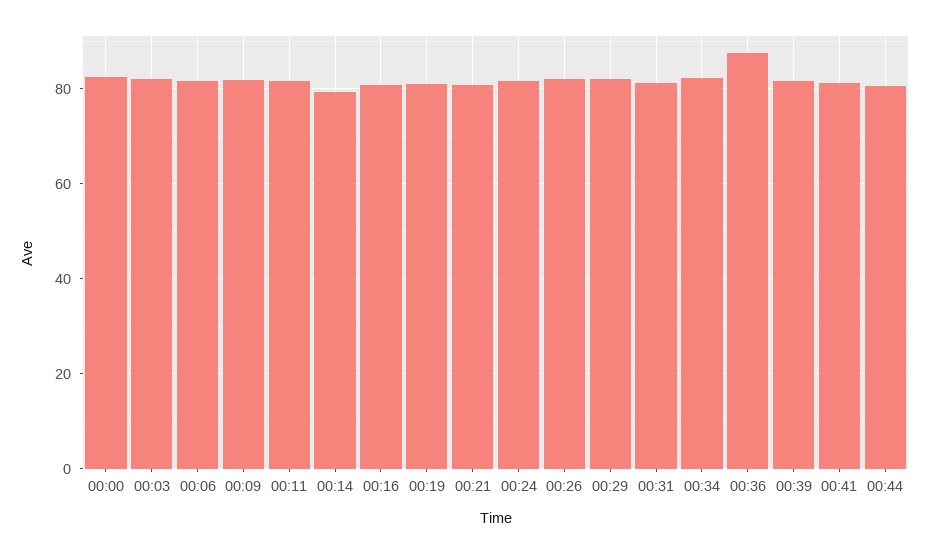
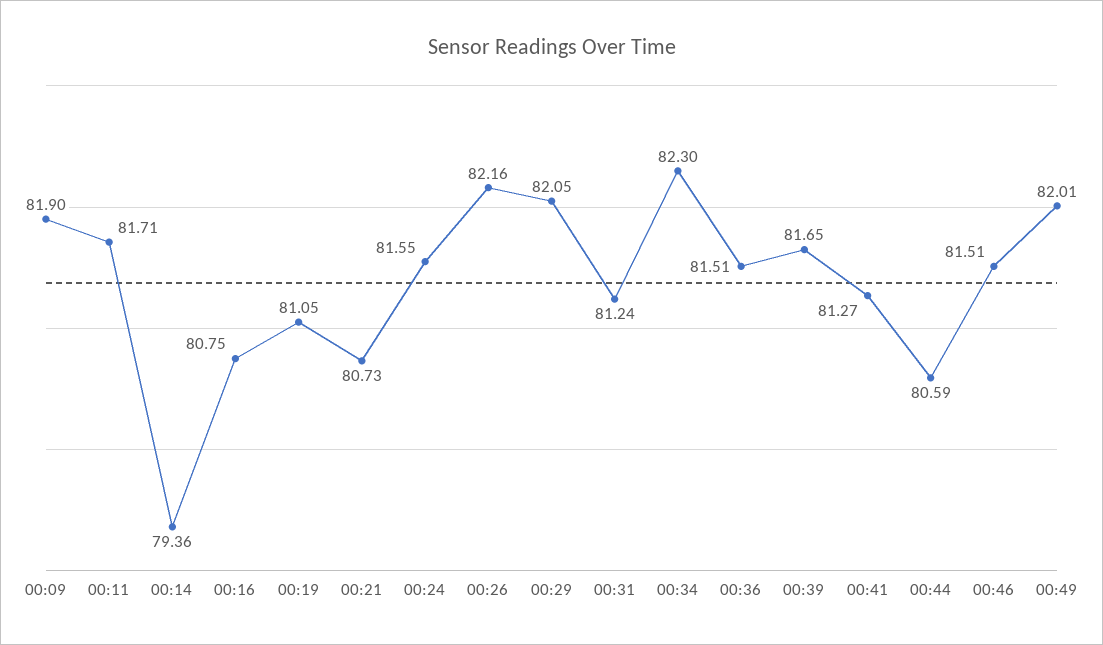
00:00: 82 -> none
00:03: 82 -> none
00:06: 82 -> none
00:36: 88 -> 81.51
00:46: none -> 81.51
00:49: none -> 82.01

